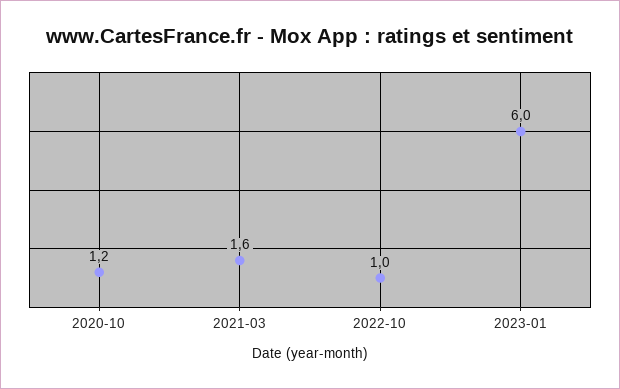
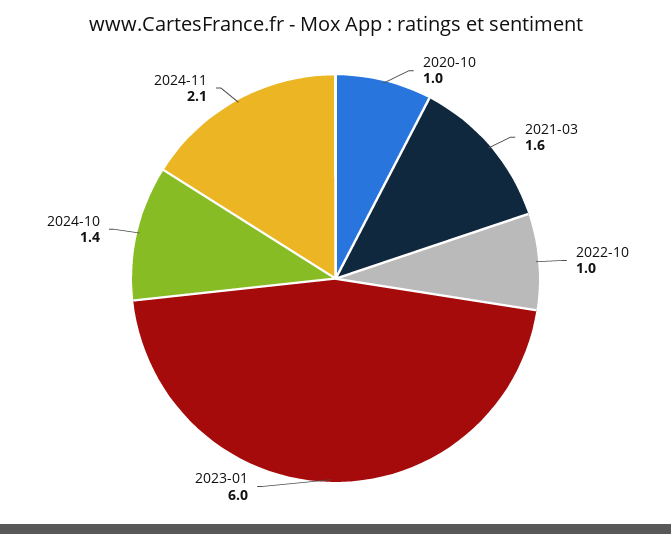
2020-10: 1.2 -> 1
2024-10: none -> 1.4
2024-11: none -> 2.1

